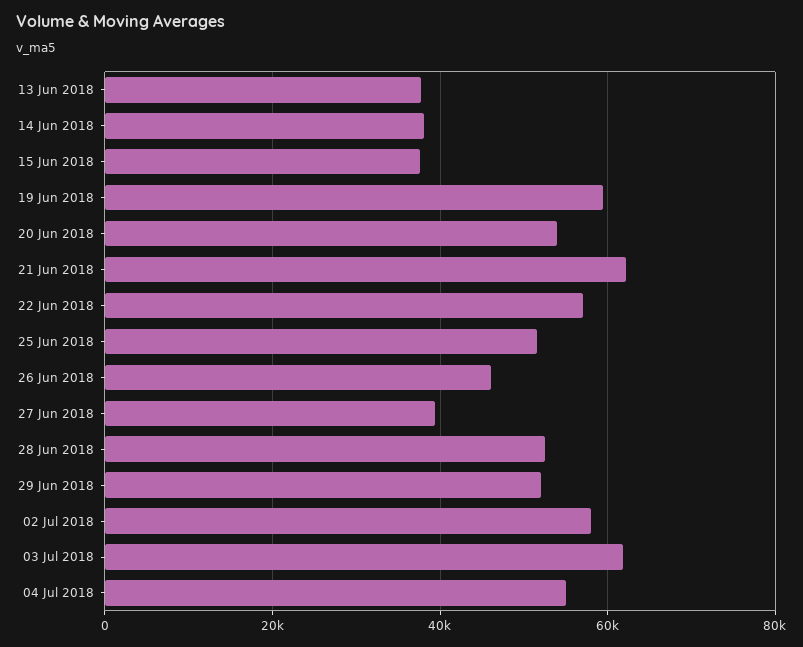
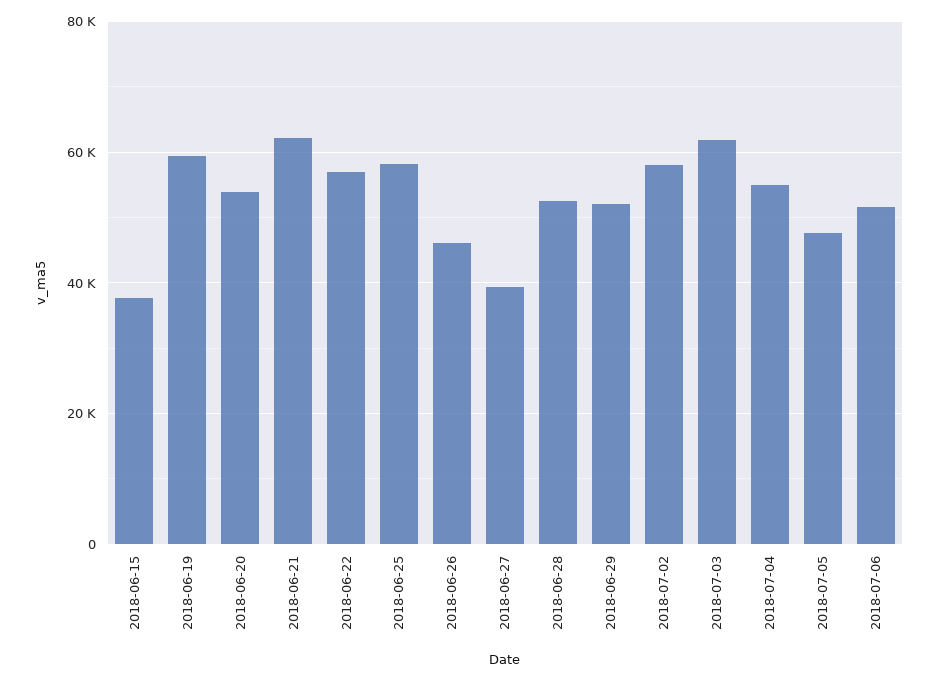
13 Jun 2018: 38000 -> none
14 Jun 2018: 38000 -> none
25 Jun 2018: 52000 -> 58000
2018-07-05: none -> 48000
2018-07-06: none -> 52000

